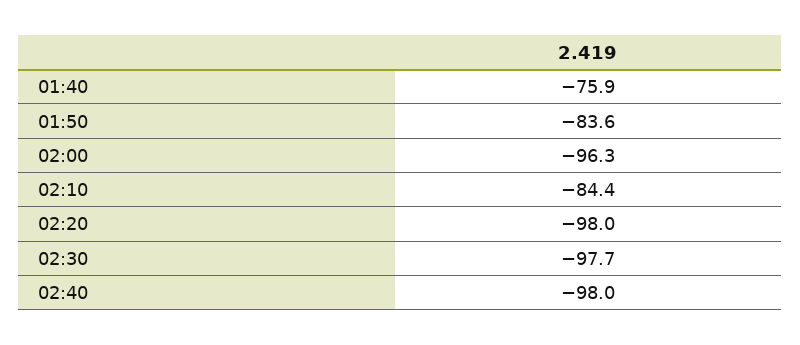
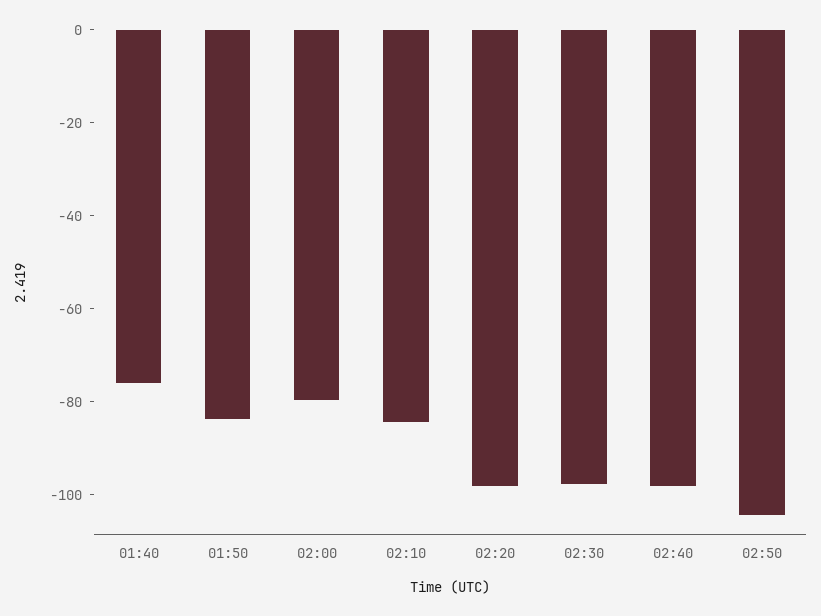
02:00: -96.3 -> -80
02:50: none -> -105

